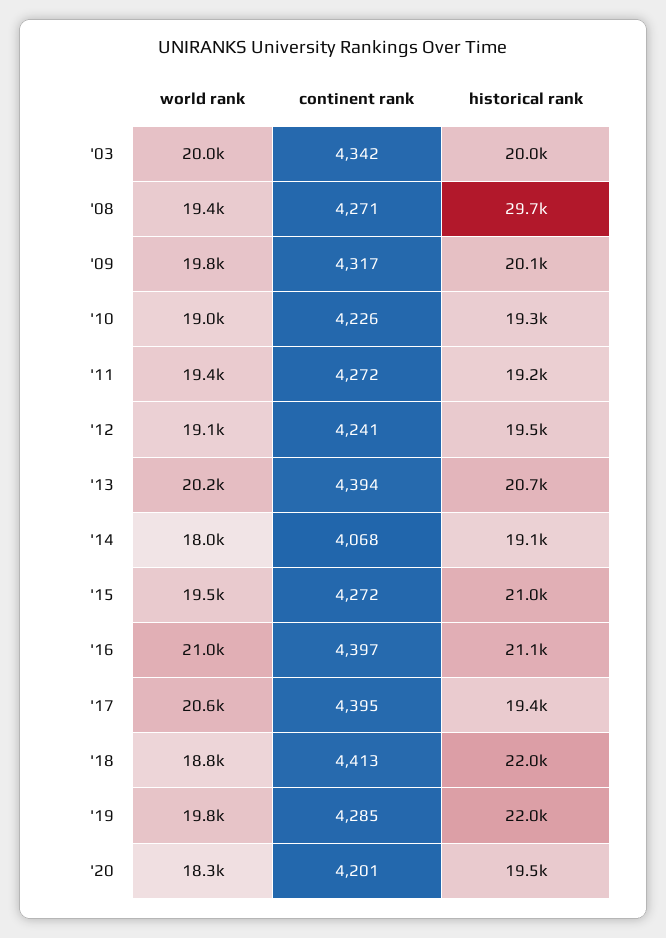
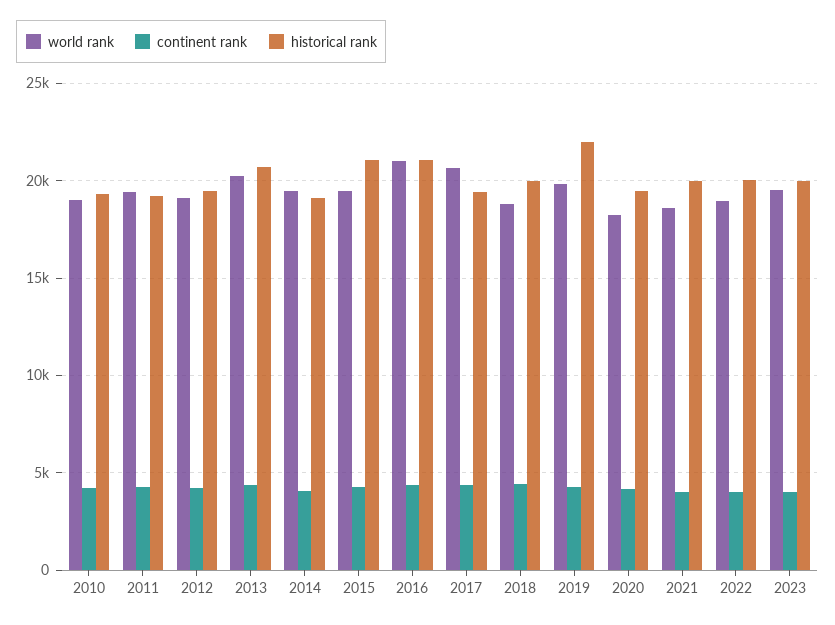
world rank, '03: 20000 -> none
continent rank, '03: 4342 -> none
historical rank, '03: 20000 -> none
world rank, '08: 19400 -> none
continent rank, '08: 4271 -> none
historical rank, '08: 29700 -> none
world rank, '09: 19800 -> none
continent rank, '09: 4317 -> none
historical rank, '09: 20100 -> none
world rank, '14: 18000 -> 19500
historical rank, '18: 22000 -> 20000
world rank, 2021: none -> 18500
continent rank, 2021: none -> 4000
historical rank, 2021: none -> 20000
world rank, 2022: none -> 19000
continent rank, 2022: none -> 4000
historical rank, 2022: none -> 20000
world rank, 2023: none -> 19500
continent rank, 2023: none -> 4000
historical rank, 2023: none -> 20000

